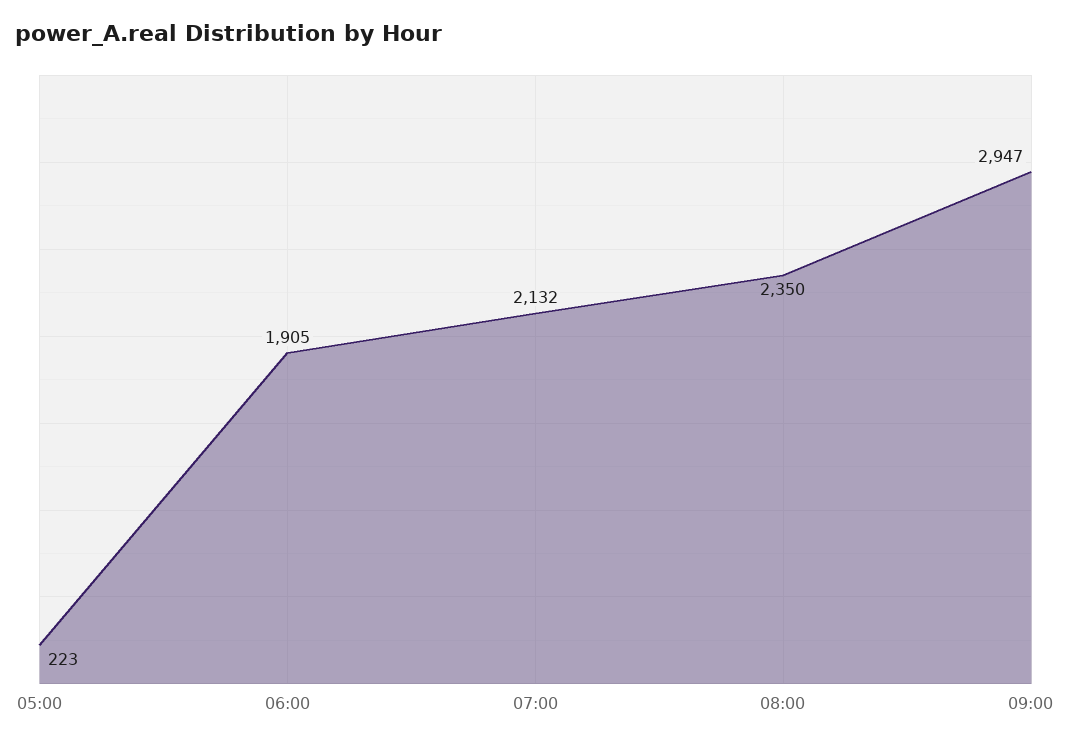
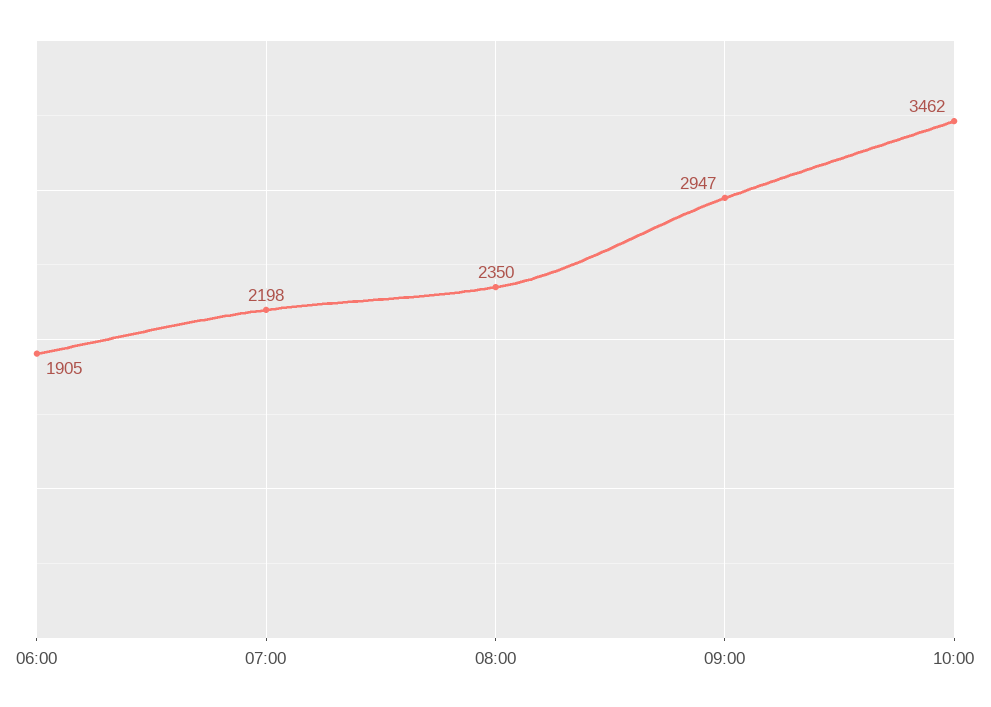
05:00: 223 -> none
07:00: 2132 -> 2198
10:00: none -> 3462

